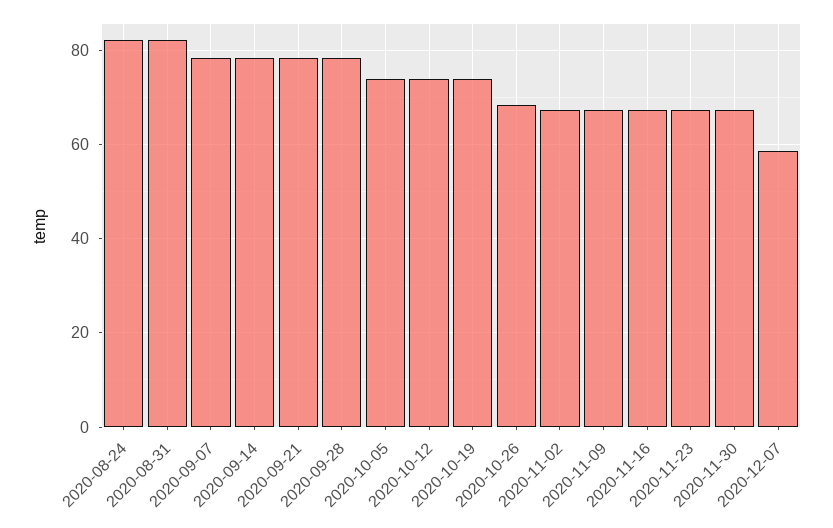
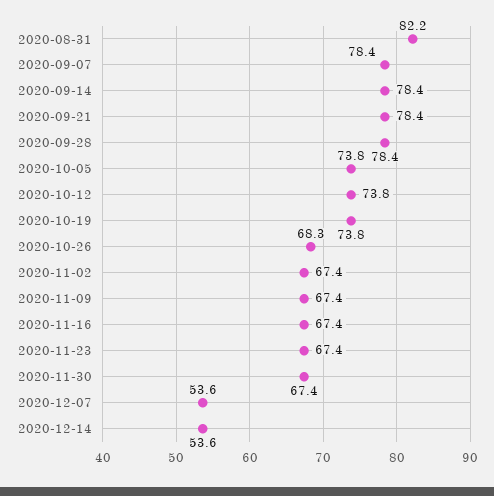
2020-08-24: 82 -> none
2020-12-07: 58 -> 53.6
2020-12-14: none -> 53.6

